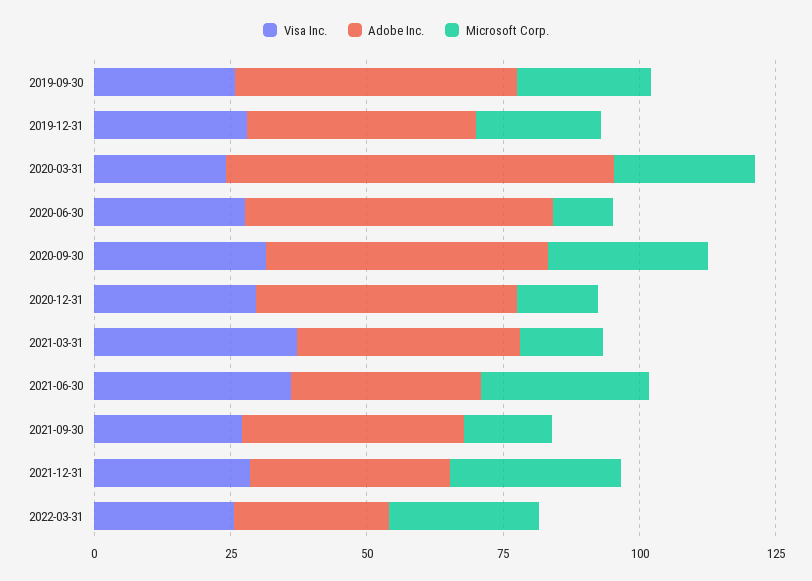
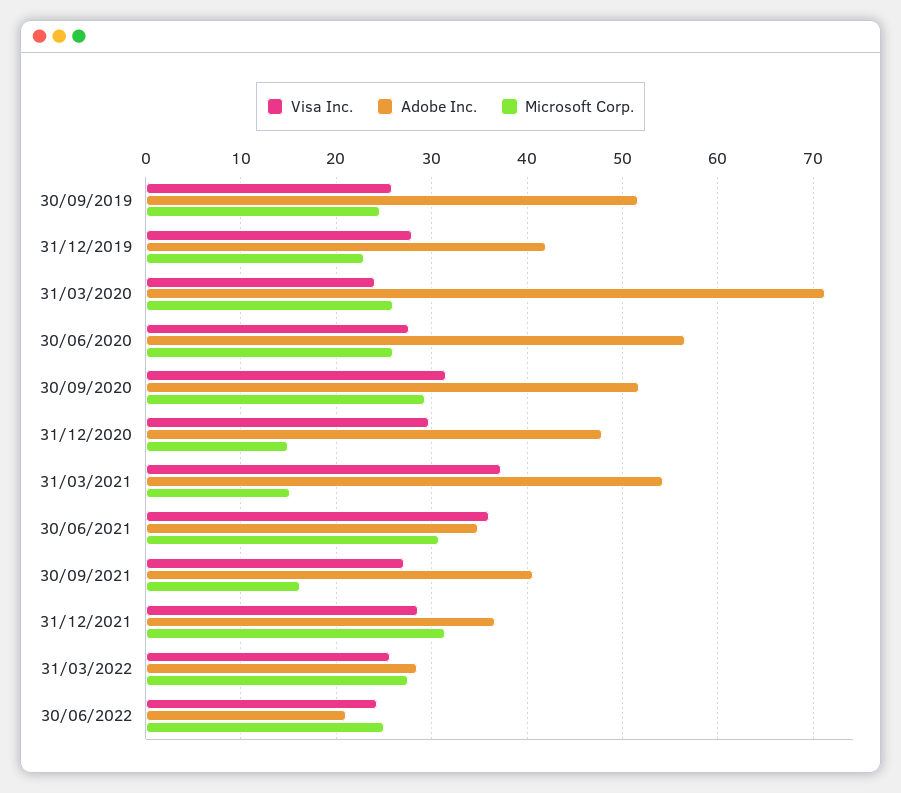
Microsoft Corp., 2020-06-30: 10 -> 26
Adobe Inc., 2021-03-31: 40 -> 54
Visa Inc., 30/06/2022: none -> 24
Adobe Inc., 30/06/2022: none -> 21
Microsoft Corp., 30/06/2022: none -> 25

